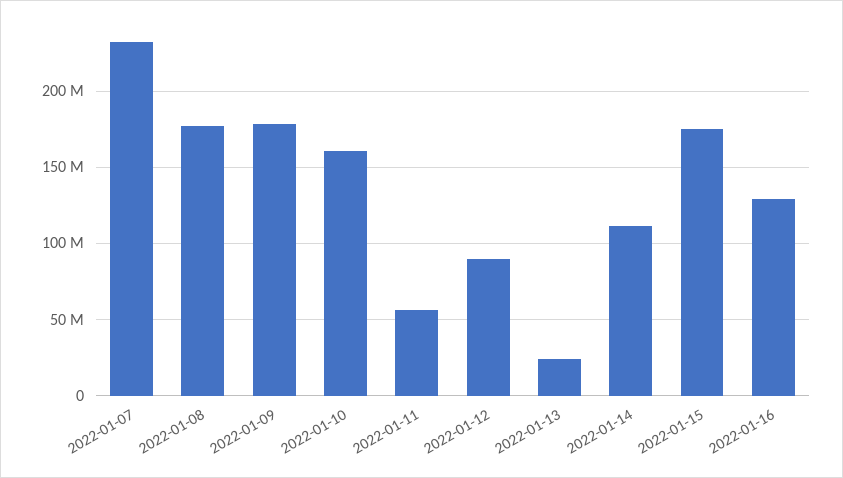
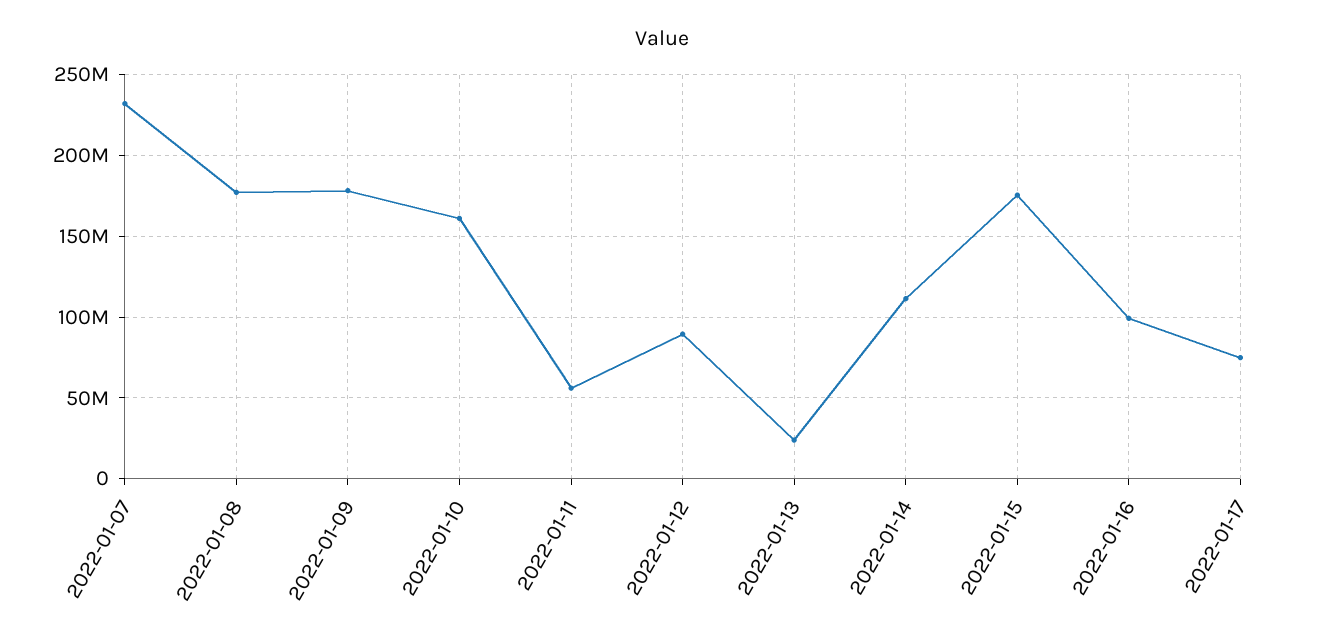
2022-01-16: 130000000 -> 100000000
2022-01-17: none -> 75000000

